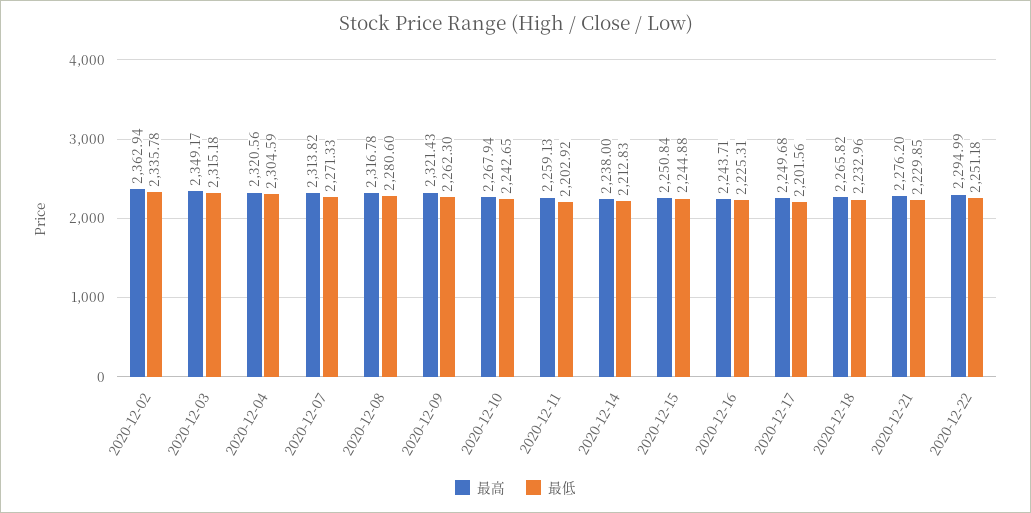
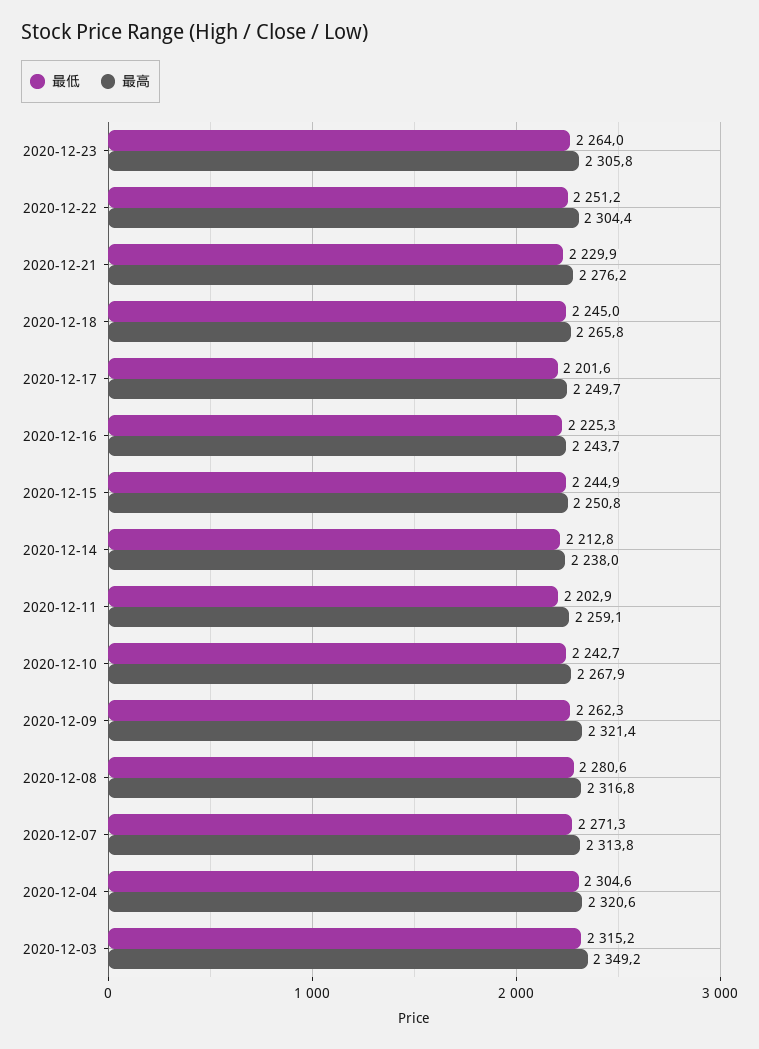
最高, 2020-12-02: 2362.94 -> none
最低, 2020-12-02: 2335.78 -> none
最低, 2020-12-18: 2232.96 -> 2245
最高, 2020-12-22: 2294.99 -> 2304.4
最低, 2020-12-23: none -> 2264
最高, 2020-12-23: none -> 2305.8

